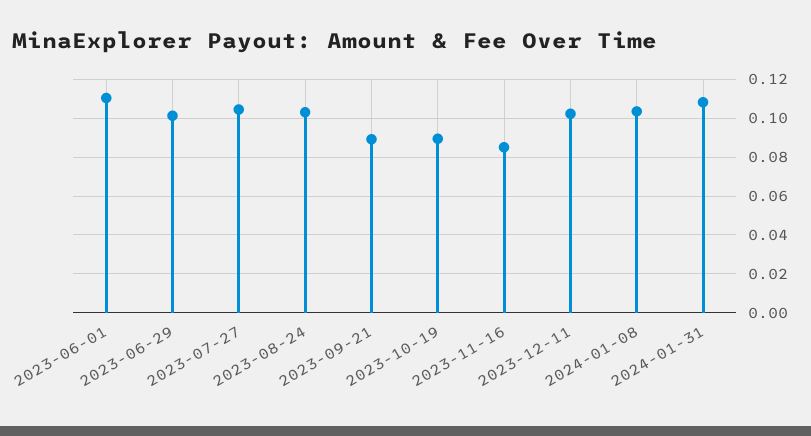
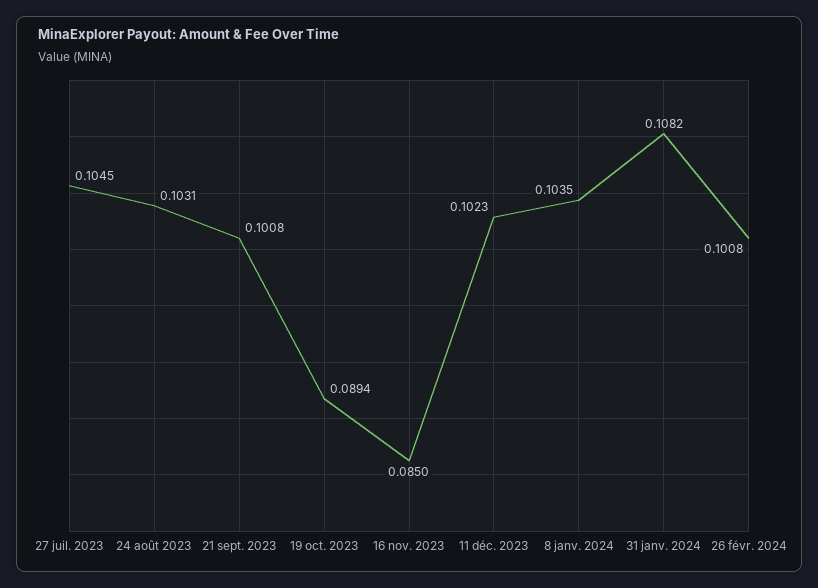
2023-06-01: 0.11 -> none
2023-06-29: 0.1 -> none
2023-09-21: 0.09 -> 0.1008
26 févr. 2024: none -> 0.1008

